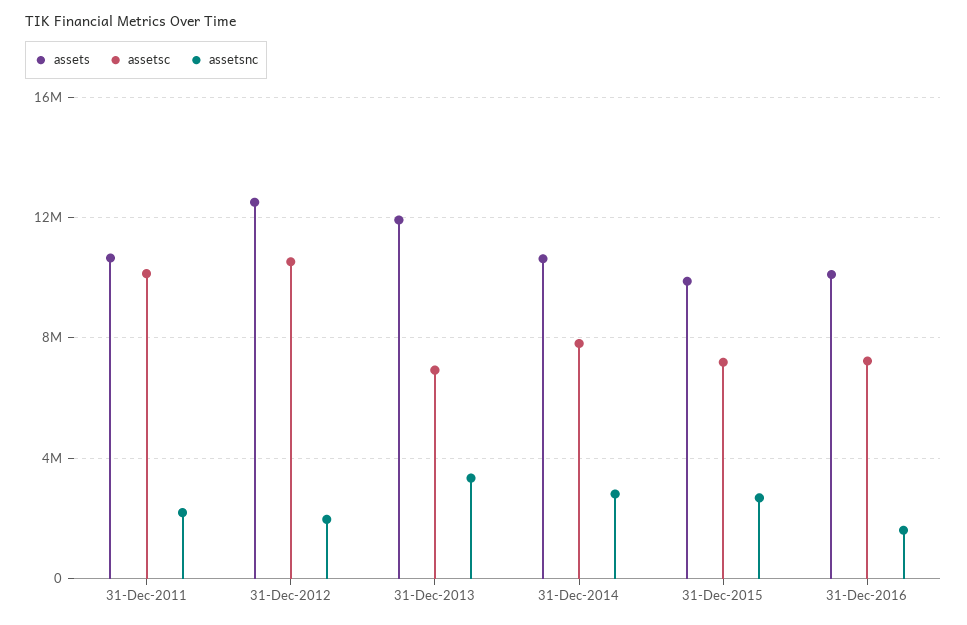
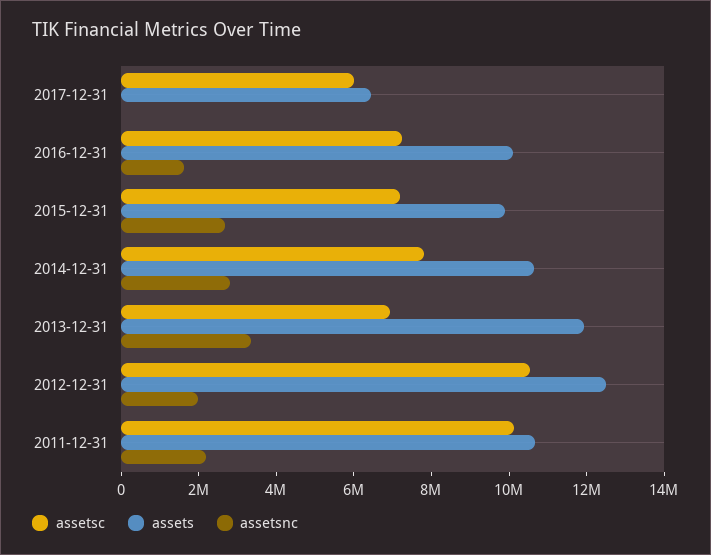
assetsc, 2017-12-31: none -> 6000000
assets, 2017-12-31: none -> 6500000
assetsnc, 2017-12-31: none -> 0

